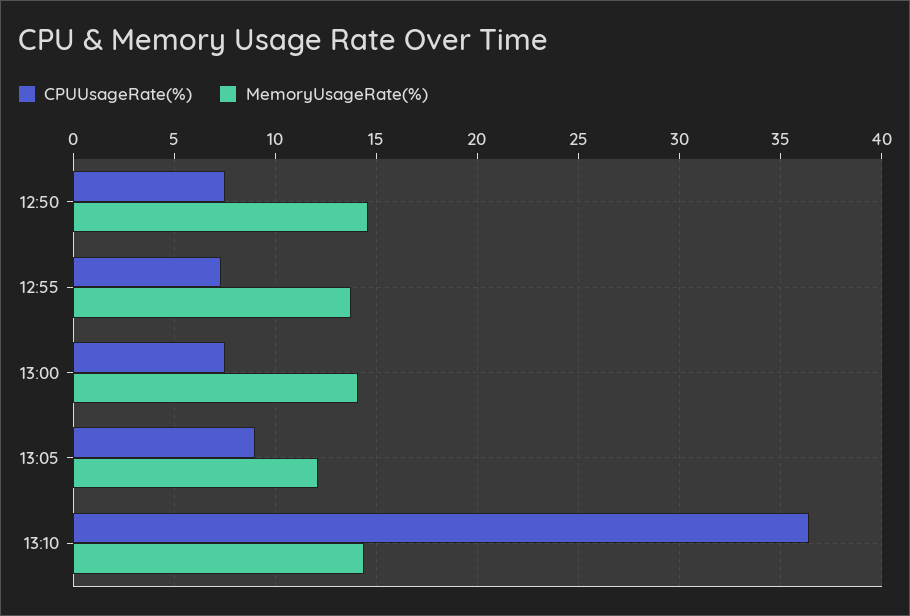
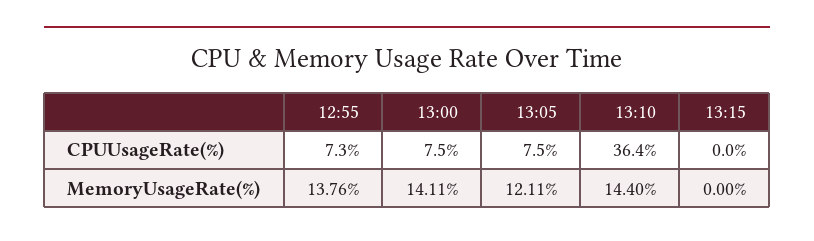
CPUUsageRate(%), 12:50: 7.5 -> none
MemoryUsageRate(%), 12:50: 14.5 -> none
CPUUsageRate(%), 13:05: 9 -> 7.5
CPUUsageRate(%), 13:15: none -> 0
MemoryUsageRate(%), 13:15: none -> 0

